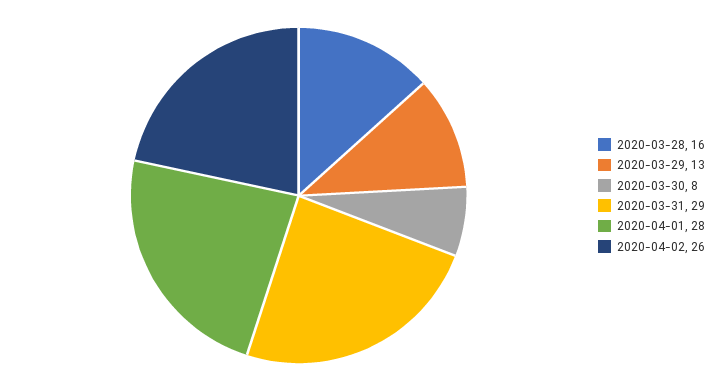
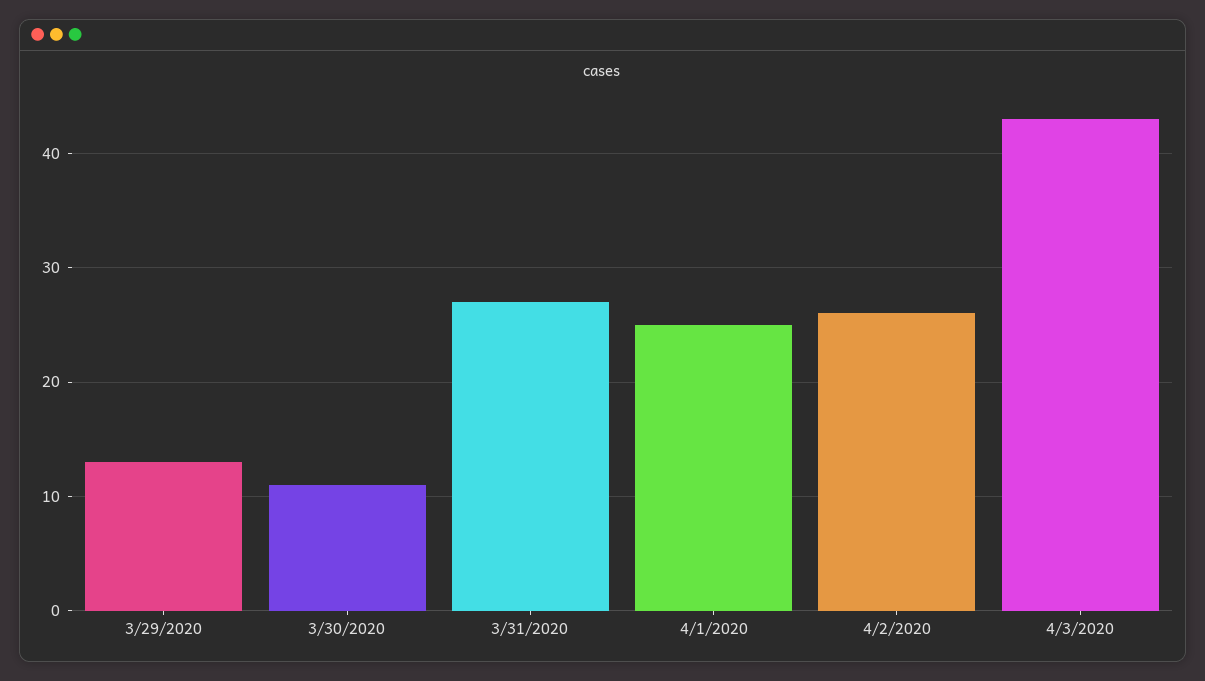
2020-03-28: 16 -> none
2020-03-30: 8 -> 11
2020-03-31: 29 -> 27
2020-04-01: 28 -> 25
4/3/2020: none -> 43

